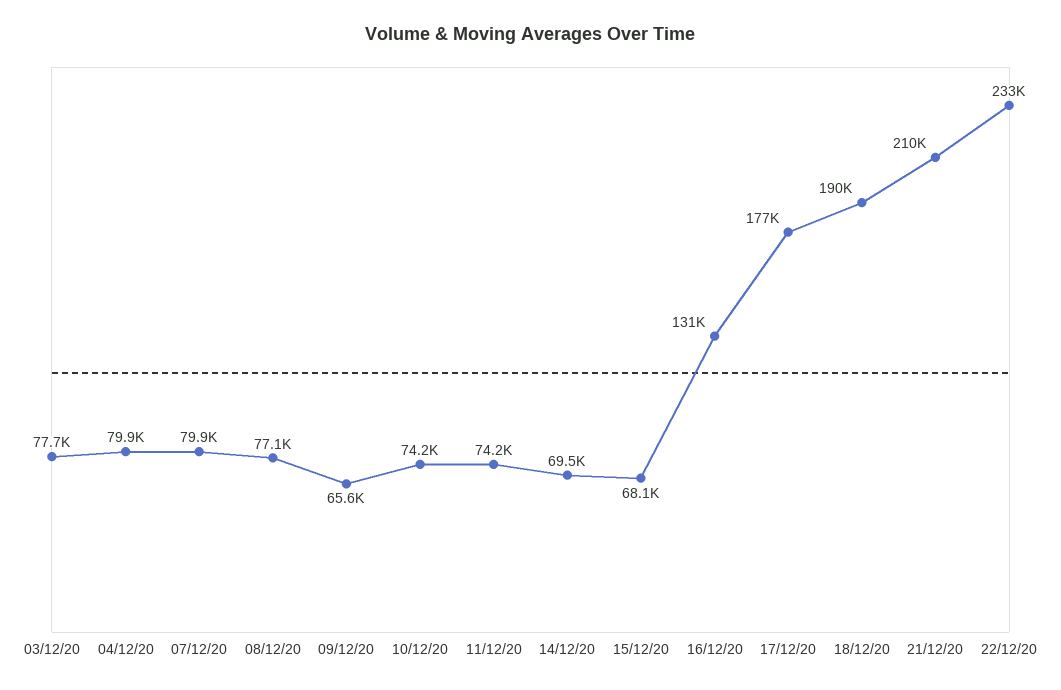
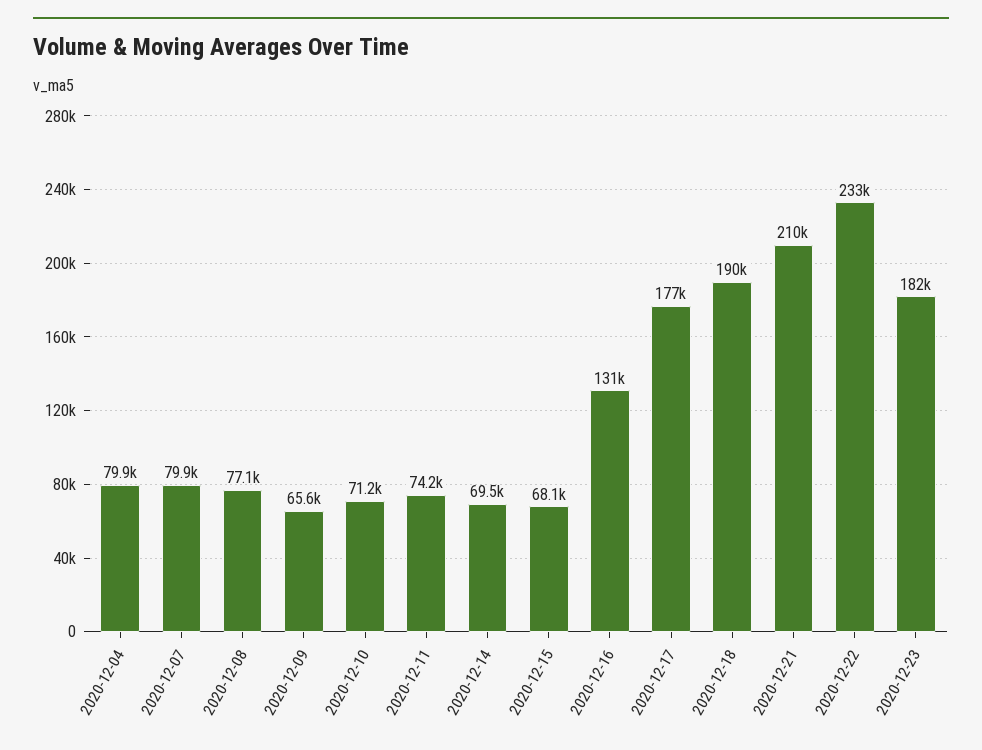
03/12/20: 77700 -> none
10/12/20: 74200 -> 71200
2020-12-23: none -> 182000

